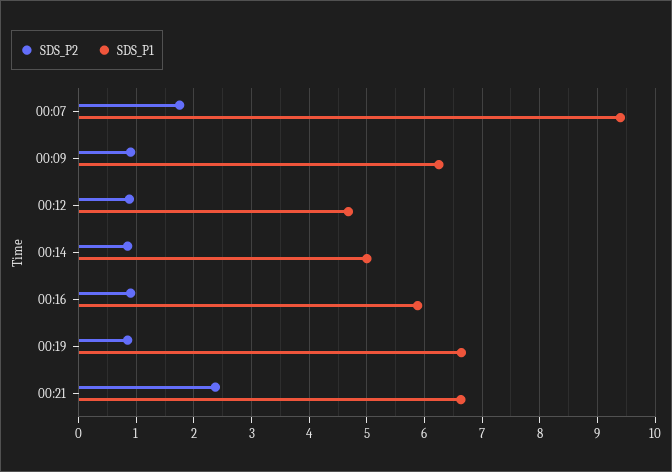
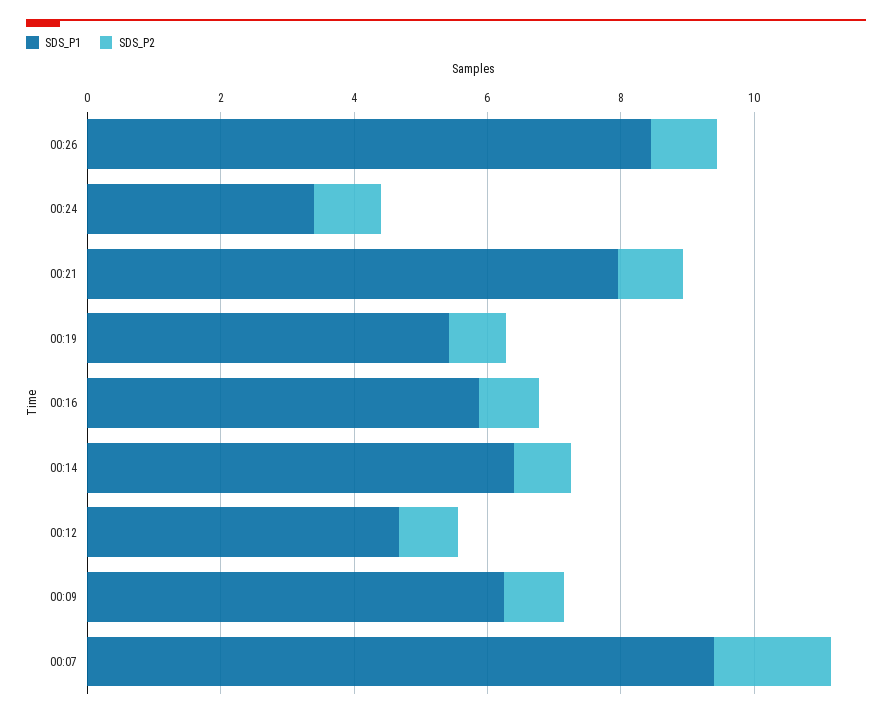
SDS_P1, 00:14: 5 -> 6.5
SDS_P1, 00:19: 6.6 -> 5.5
SDS_P2, 00:21: 2.4 -> 1
SDS_P1, 00:21: 6.6 -> 8
SDS_P1, 00:26: none -> 8.5
SDS_P2, 00:26: none -> 1
SDS_P1, 00:24: none -> 3.5
SDS_P2, 00:24: none -> 1

